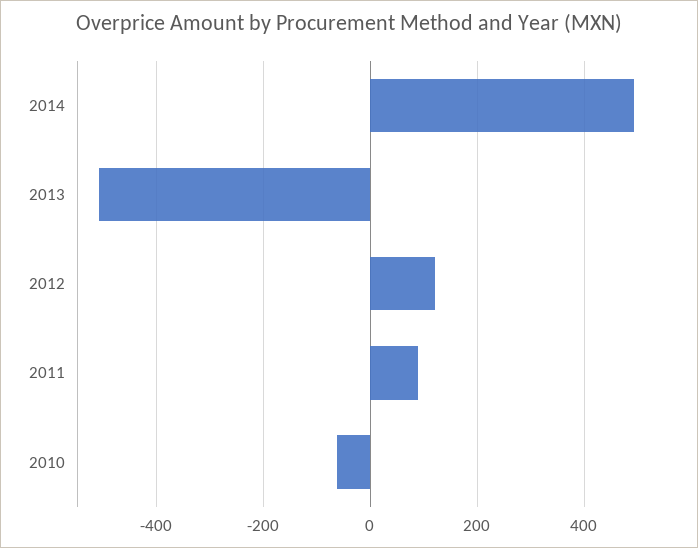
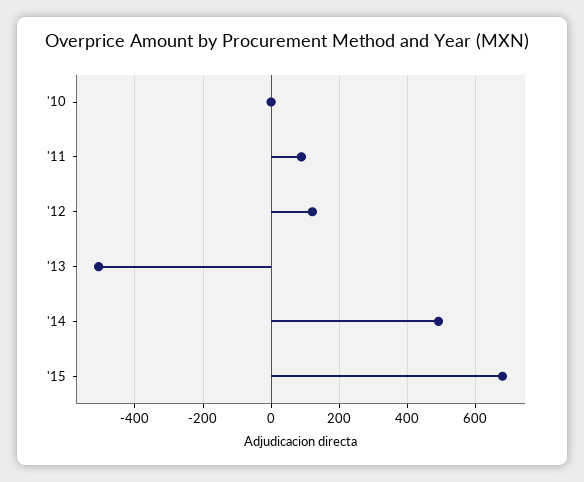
2010: -60 -> 0
'15: none -> 680

